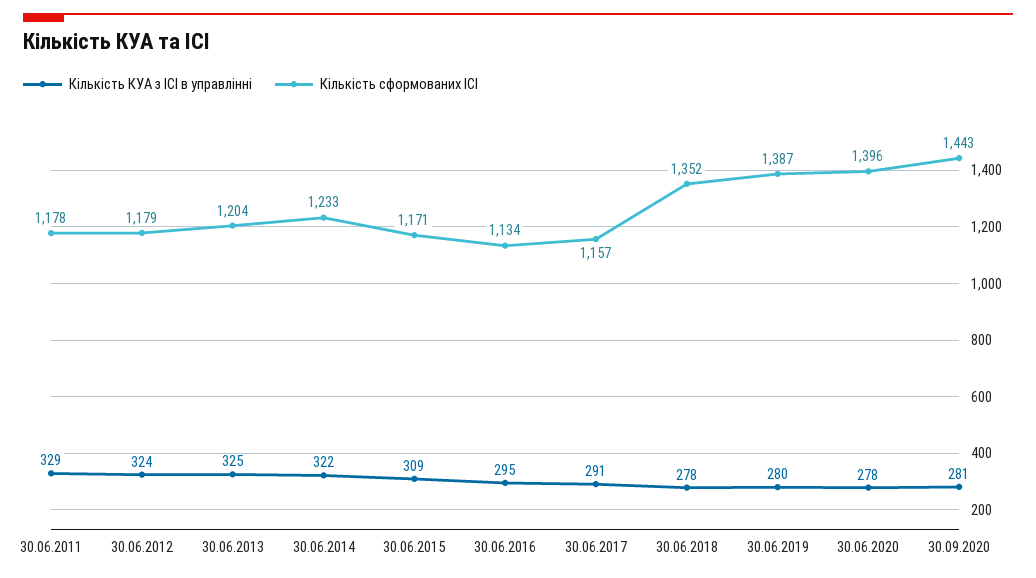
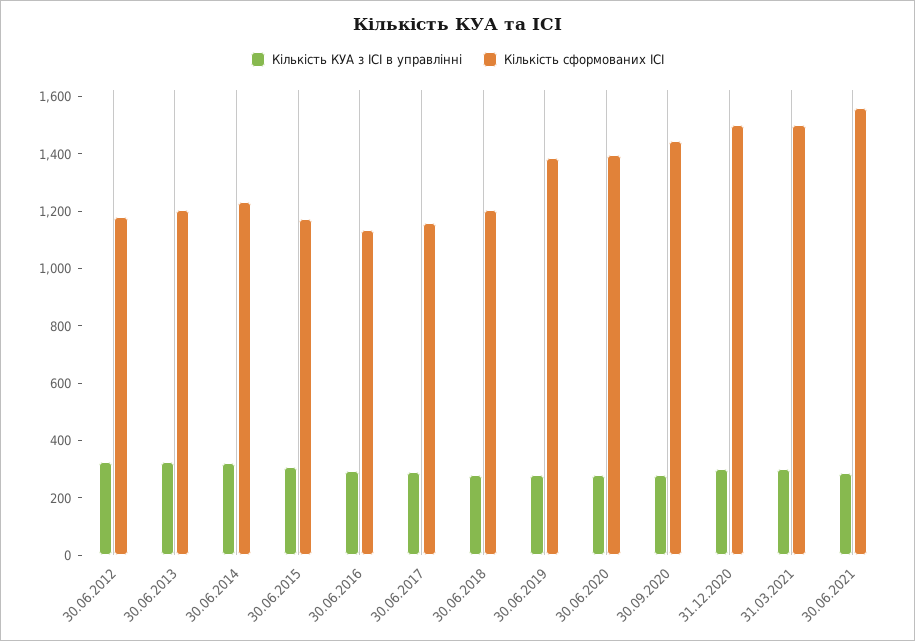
Кількість КУА з ІСІ в управлінні, 30.06.2011: 329 -> none
Кількість сформованих ІСІ, 30.06.2011: 1178 -> none
Кількість сформованих ІСІ, 30.06.2018: 1352 -> 1200
Кількість КУА з ІСІ в управлінні, 31.12.2020: none -> 300
Кількість сформованих ІСІ, 31.12.2020: none -> 1500
Кількість КУА з ІСІ в управлінні, 31.03.2021: none -> 300
Кількість сформованих ІСІ, 31.03.2021: none -> 1500
Кількість КУА з ІСІ в управлінні, 30.06.2021: none -> 300
Кількість сформованих ІСІ, 30.06.2021: none -> 1550

